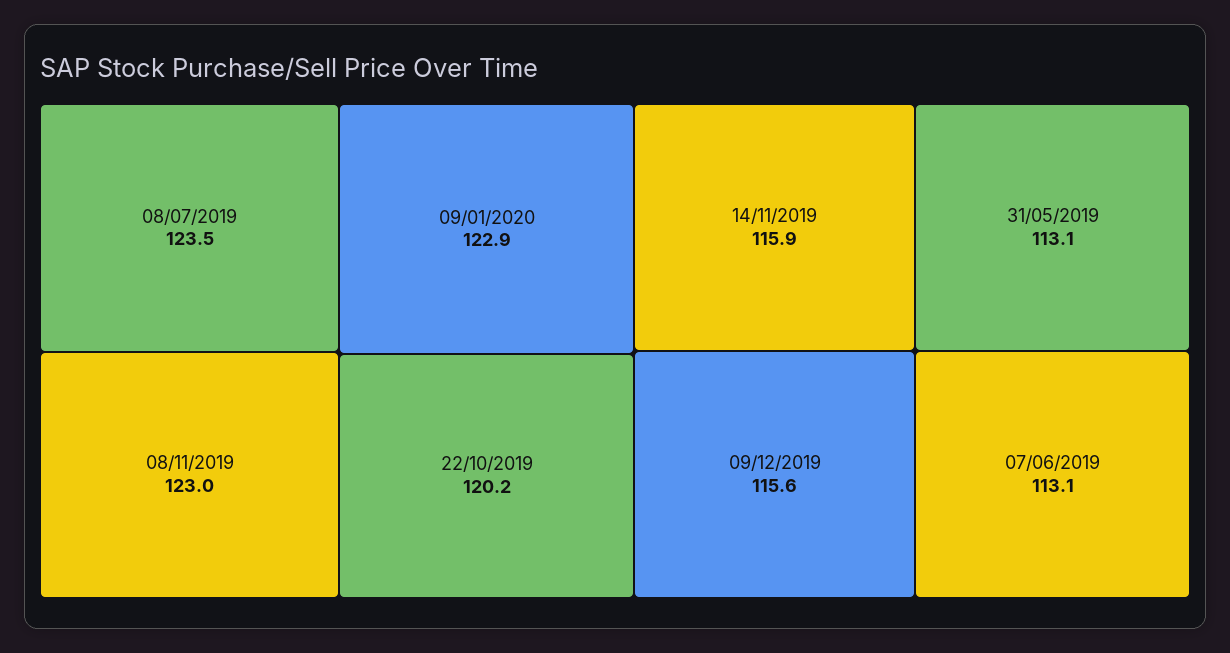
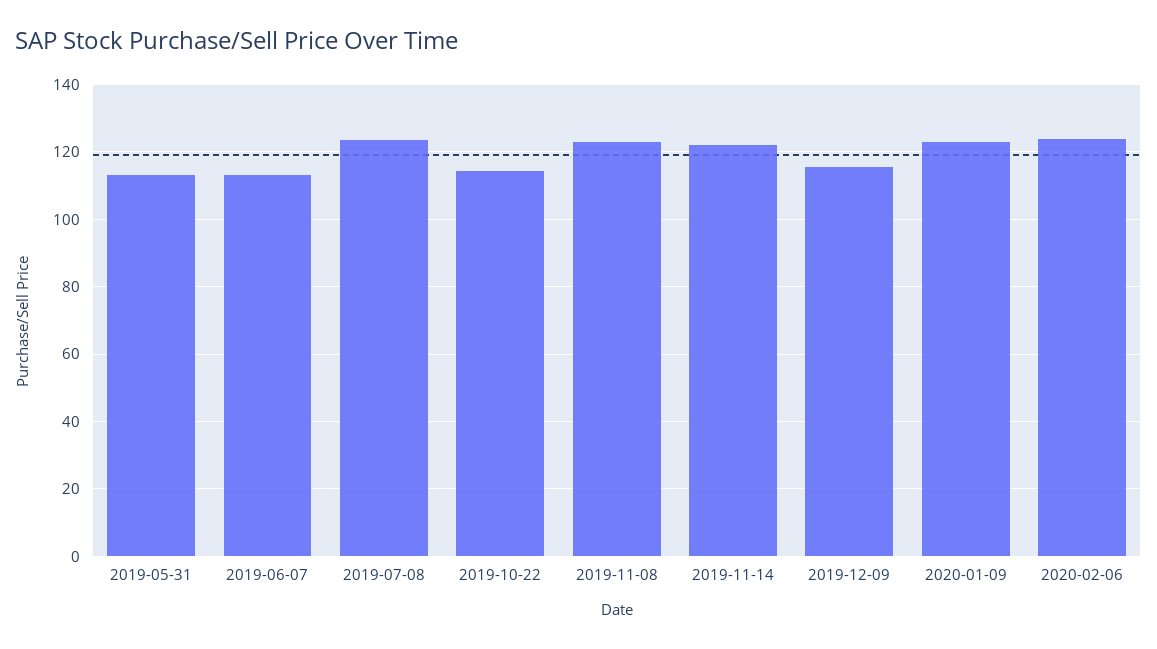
22/10/2019: 120.2 -> 114
14/11/2019: 115.9 -> 122
2020-02-06: none -> 124

